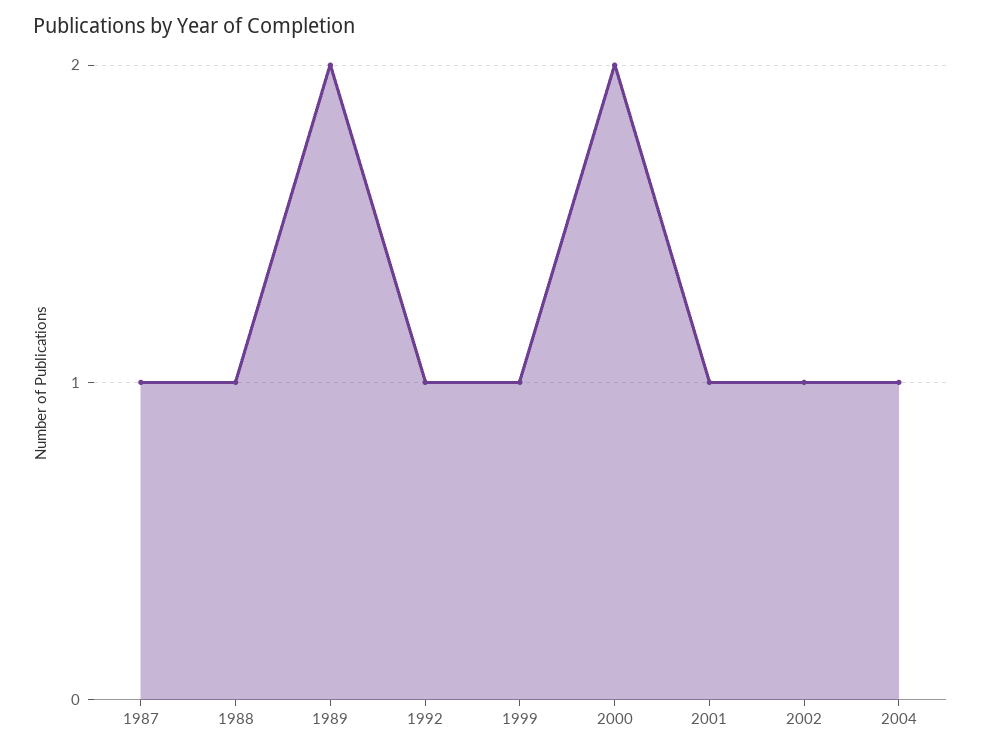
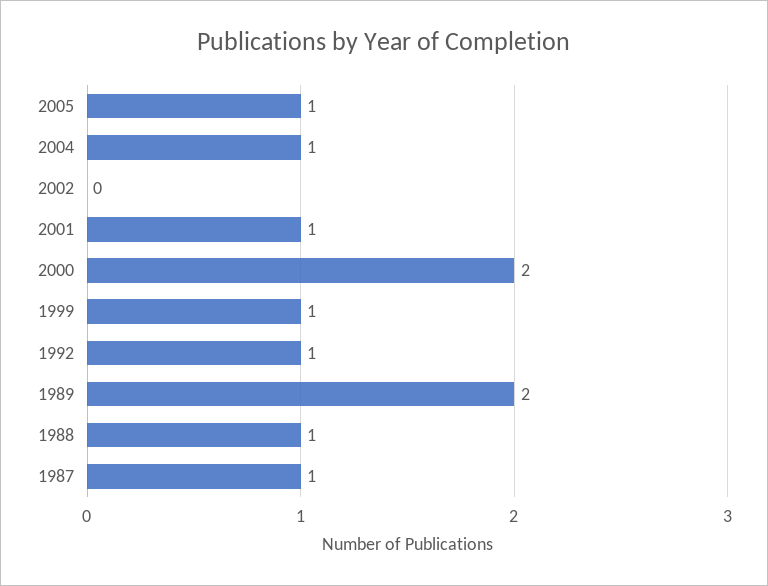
2002: 1 -> 0
2005: none -> 1

